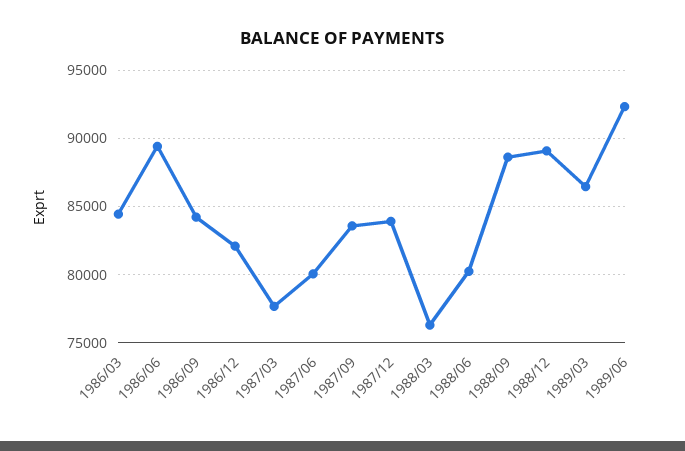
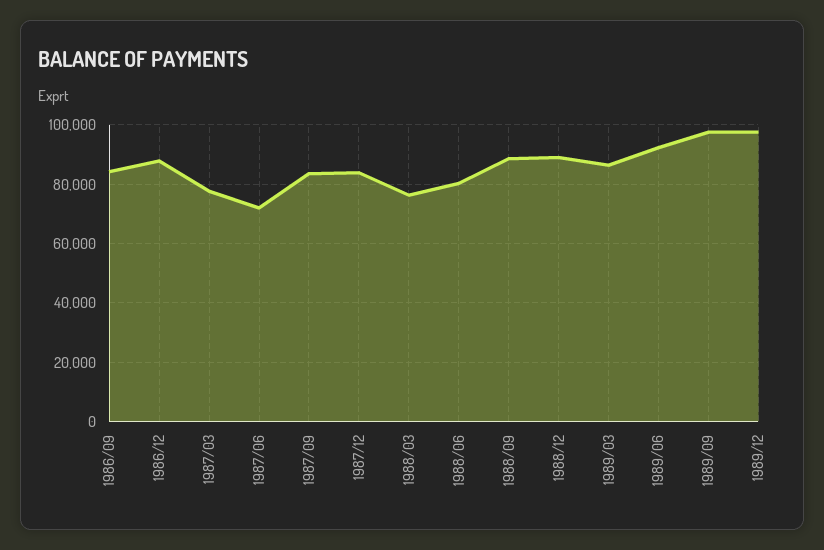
1986/03: 84500 -> none
1986/06: 89500 -> none
1986/12: 82000 -> 87500
1987/06: 80000 -> 72500
1989/09: none -> 97500
1989/12: none -> 97500

